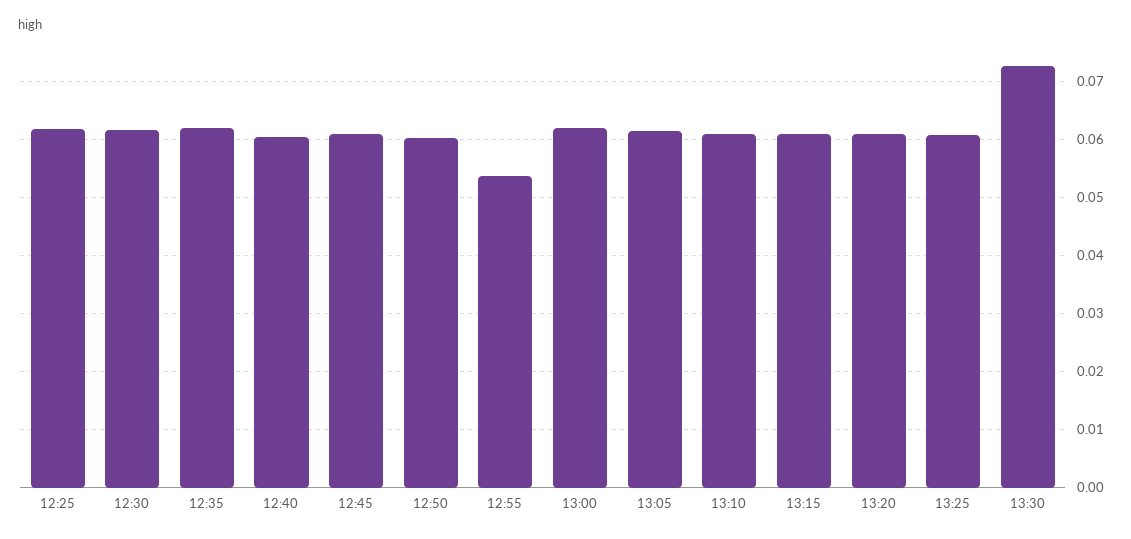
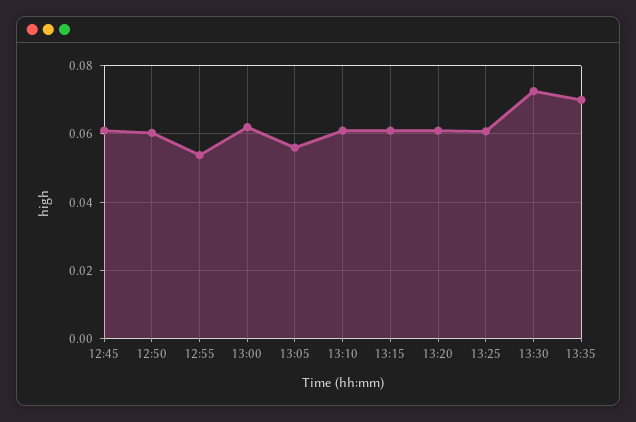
12:25: 0.062 -> none
12:30: 0.062 -> none
12:35: 0.062 -> none
12:40: 0.06 -> none
13:05: 0.062 -> 0.056
13:35: none -> 0.07

